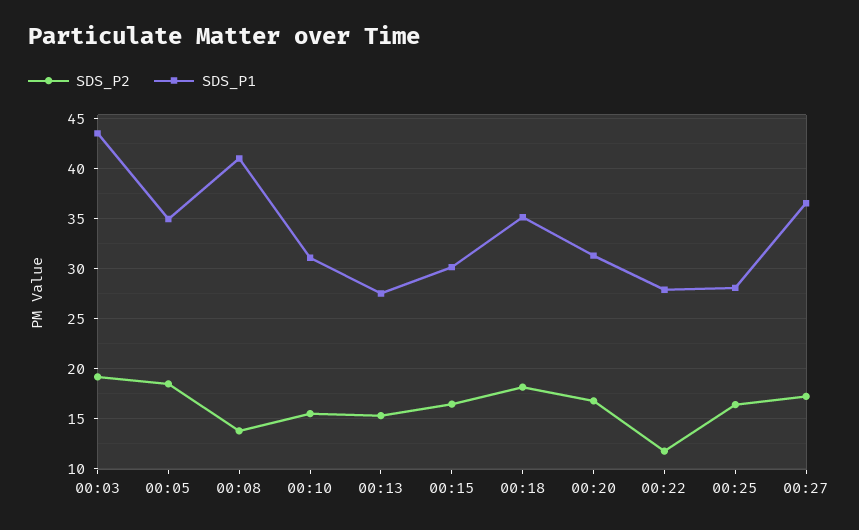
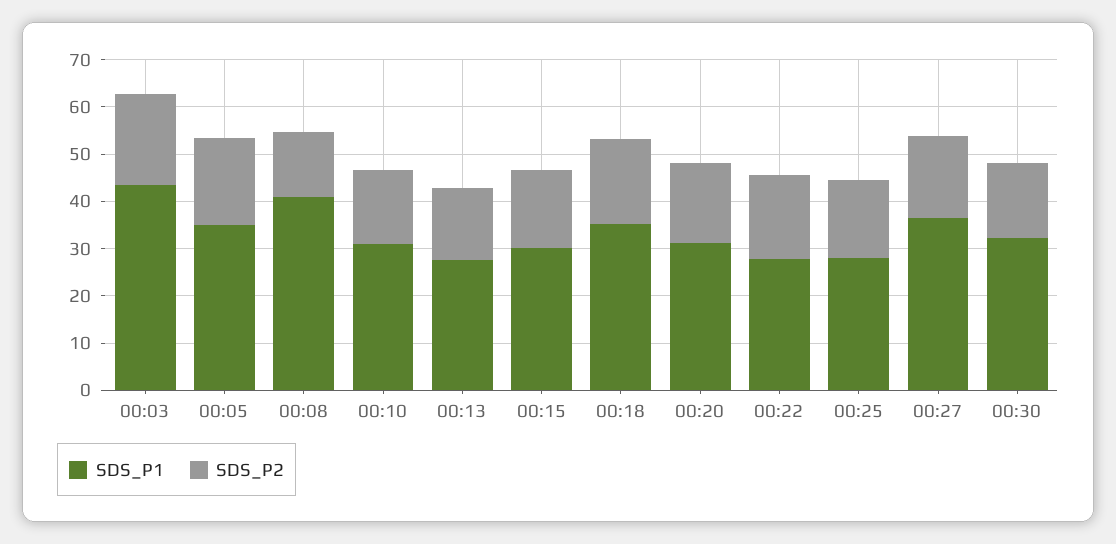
SDS_P2, 00:22: 12 -> 18
SDS_P1, 00:30: none -> 32
SDS_P2, 00:30: none -> 16

